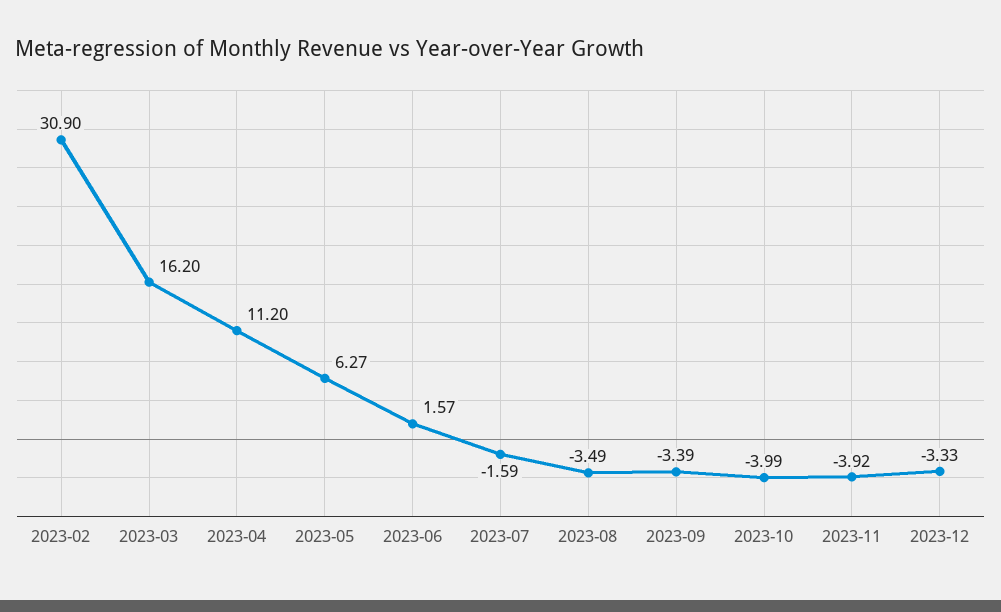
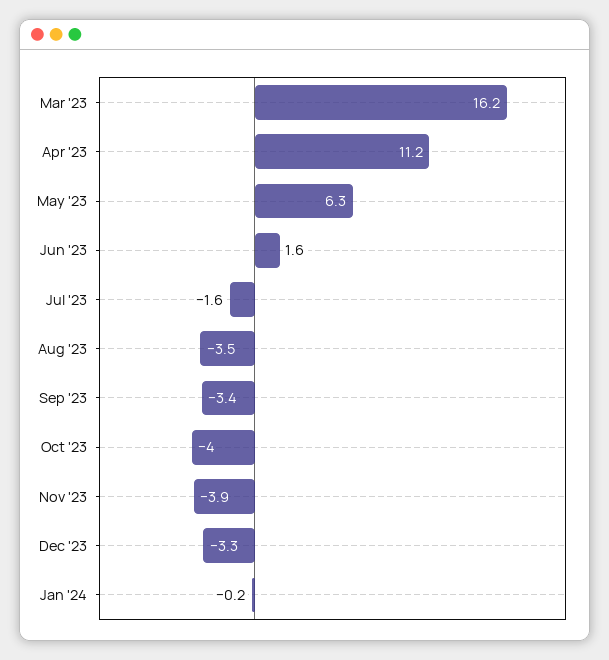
2023-02: 30.9 -> none
Jan '24: none -> -0.2

